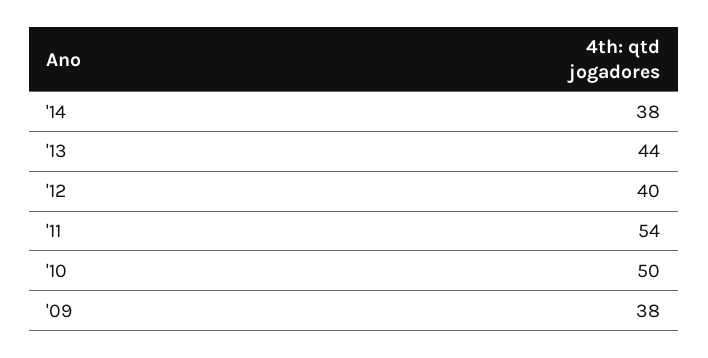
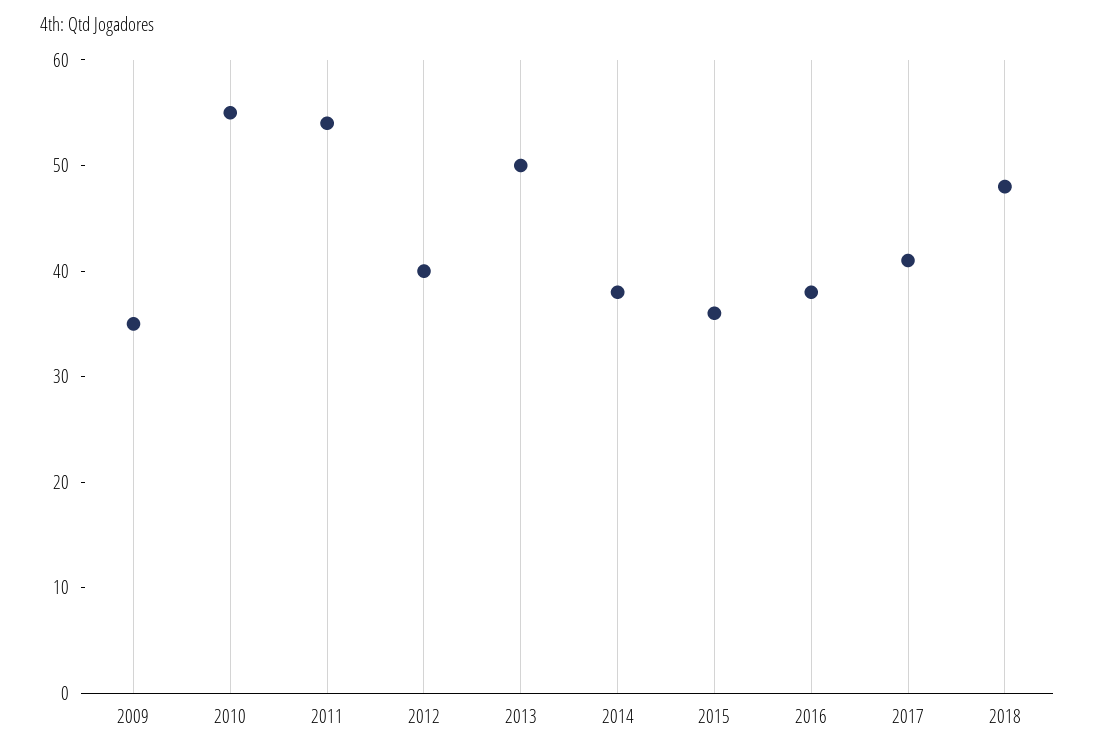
'13: 44 -> 50
'10: 50 -> 55
'09: 38 -> 35
2015: none -> 36
2016: none -> 38
2017: none -> 41
2018: none -> 48

